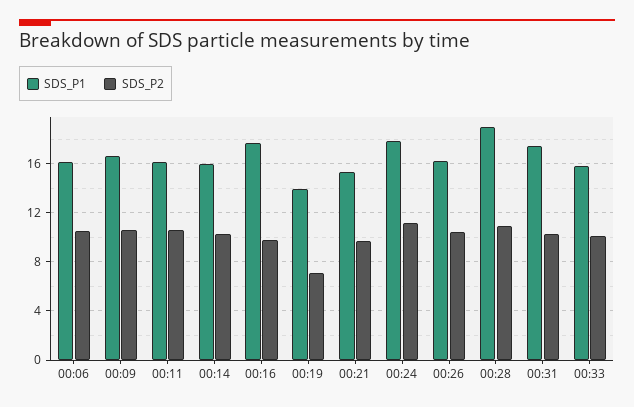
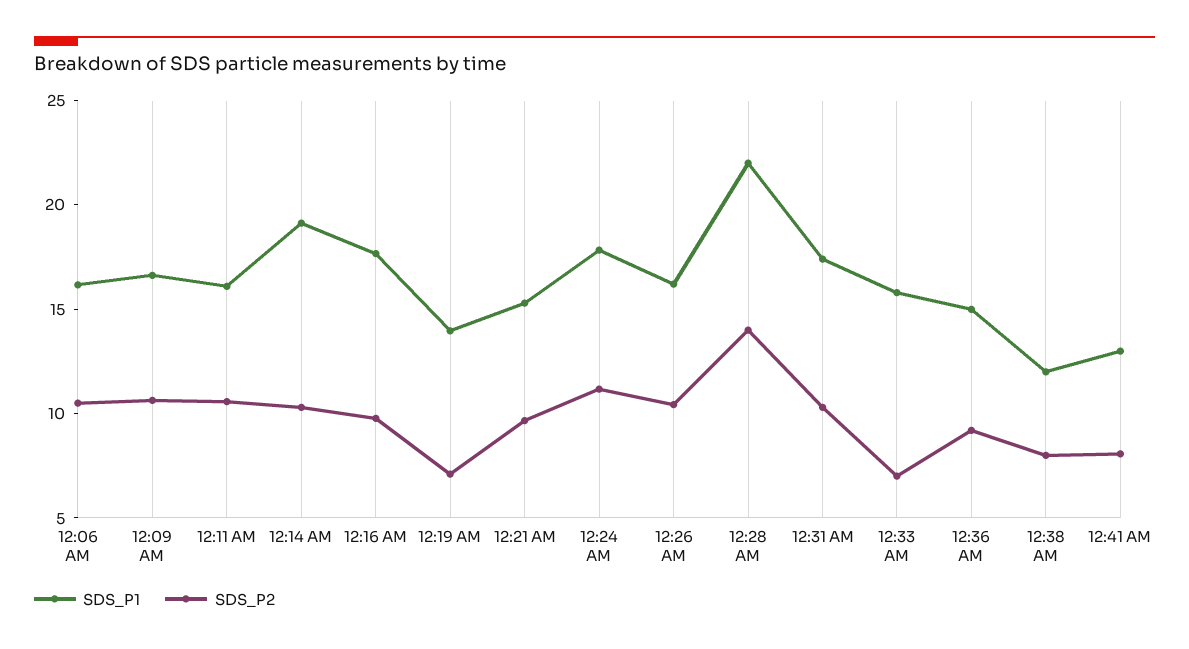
SDS_P1, 00:14: 16 -> 19
SDS_P1, 00:28: 19 -> 22
SDS_P2, 00:28: 11 -> 14
SDS_P2, 00:33: 10 -> 7
SDS_P1, 12:36 AM: none -> 15
SDS_P2, 12:36 AM: none -> 9
SDS_P1, 12:38 AM: none -> 12
SDS_P2, 12:38 AM: none -> 8
SDS_P1, 12:41 AM: none -> 13
SDS_P2, 12:41 AM: none -> 8

